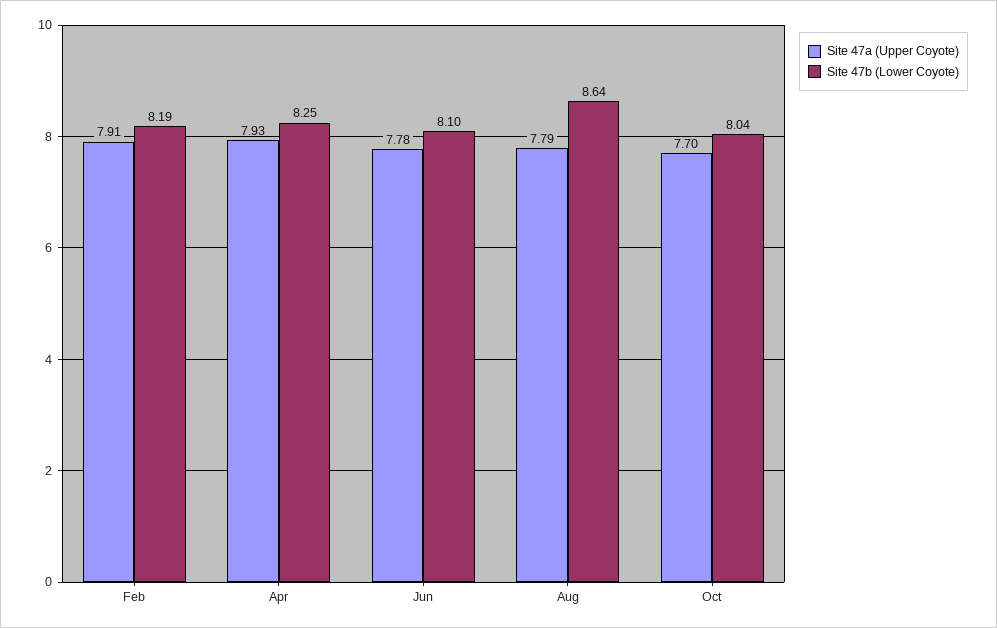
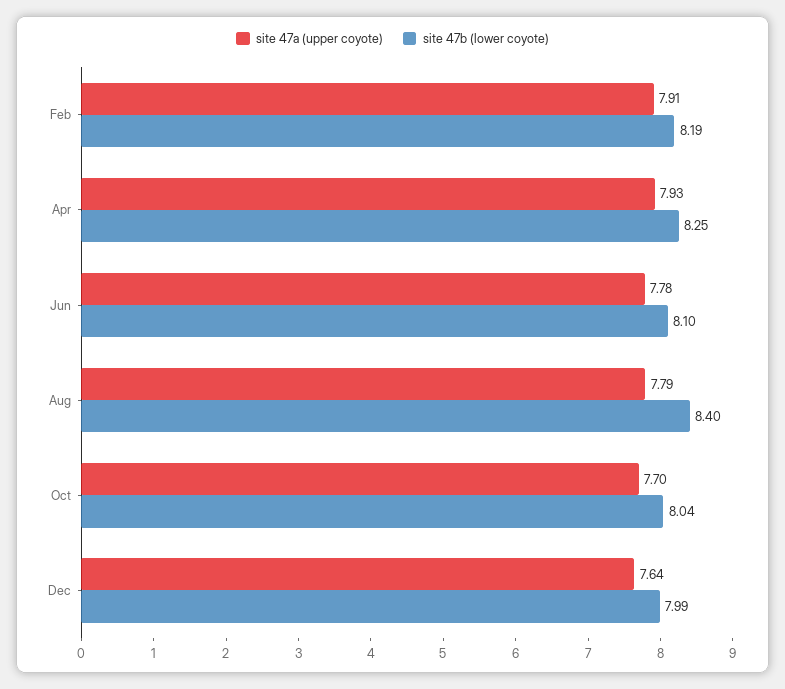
Site 47b (Lower Coyote), Aug: 8.64 -> 8.4
Site 47a (Upper Coyote), Dec: none -> 7.64
Site 47b (Lower Coyote), Dec: none -> 7.99

